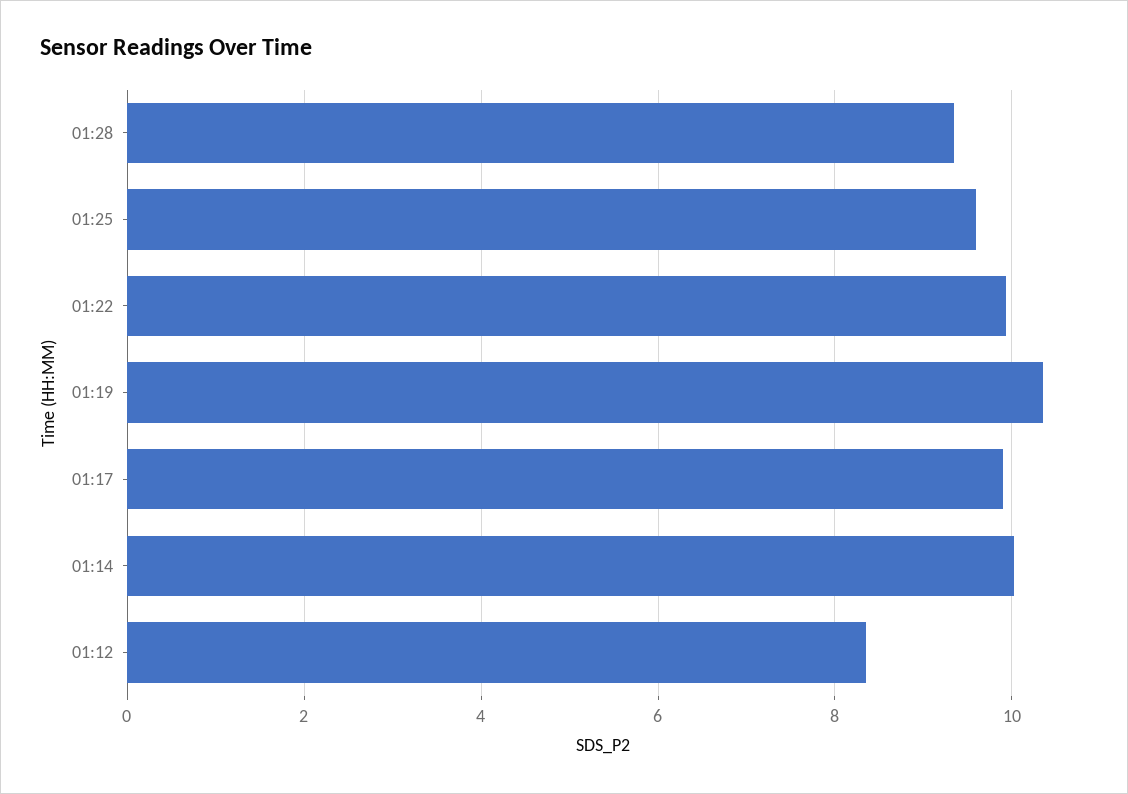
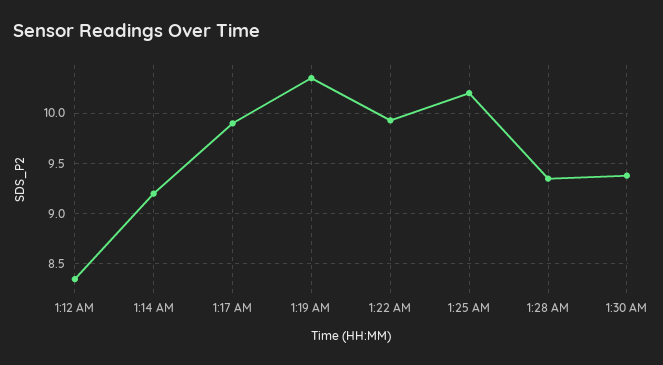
01:25: 9.6 -> 10.2
01:14: 10 -> 9.2
1:30 AM: none -> 9.4

